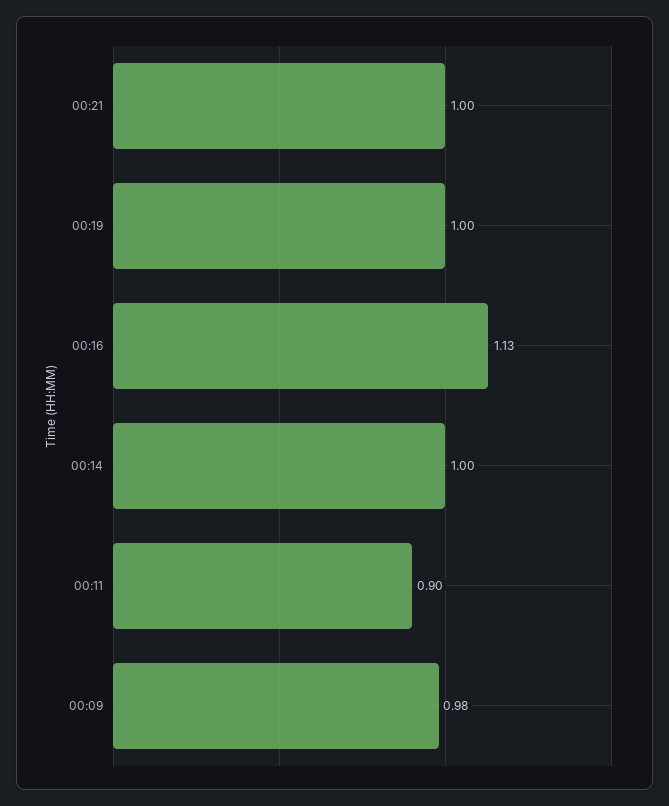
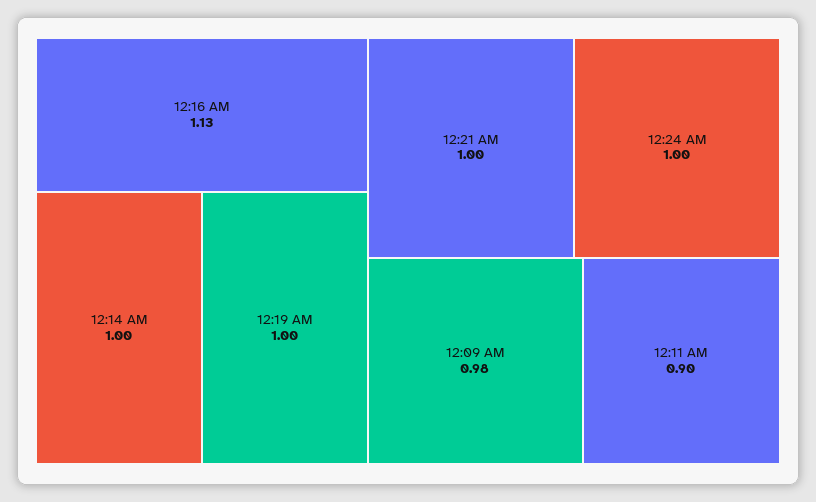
12:24 AM: none -> 1

